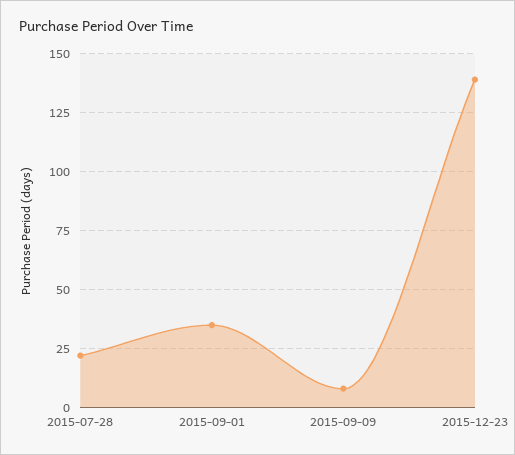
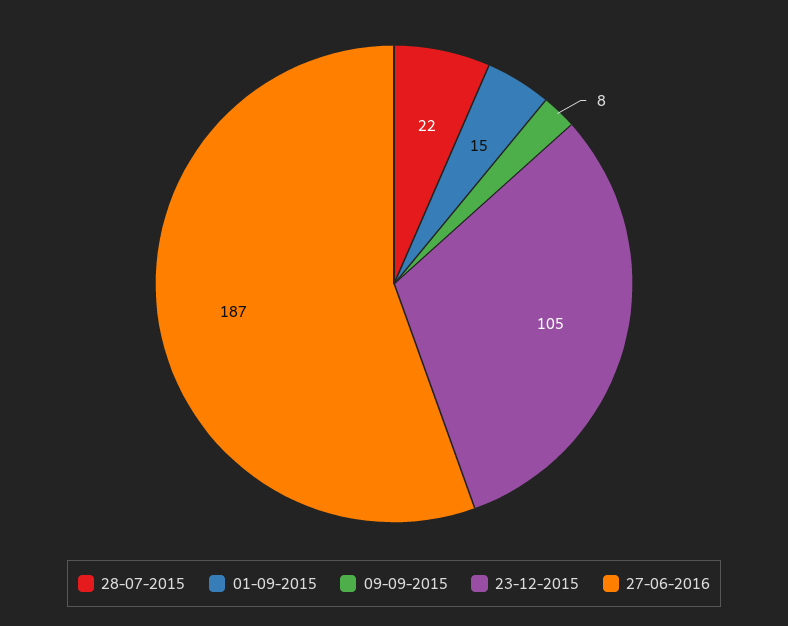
2015-09-01: 35 -> 15
2015-12-23: 140 -> 105
27-06-2016: none -> 187

